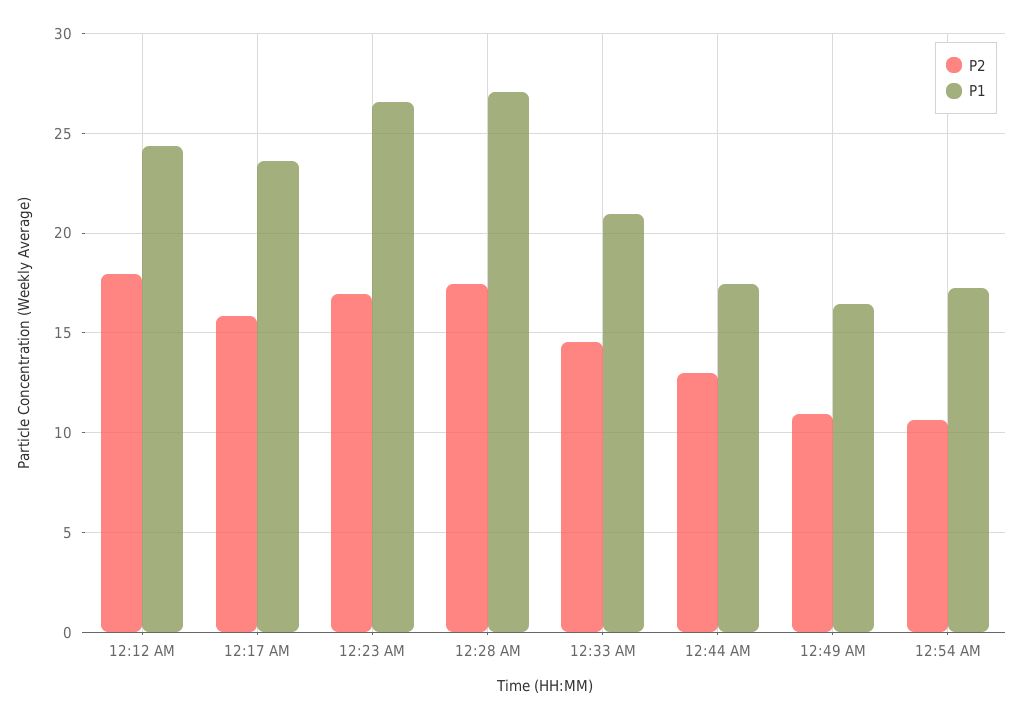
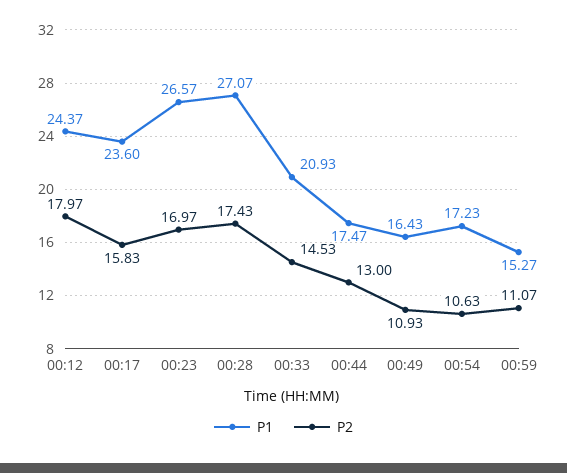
P1, 00:59: none -> 15.27
P2, 00:59: none -> 11.07

